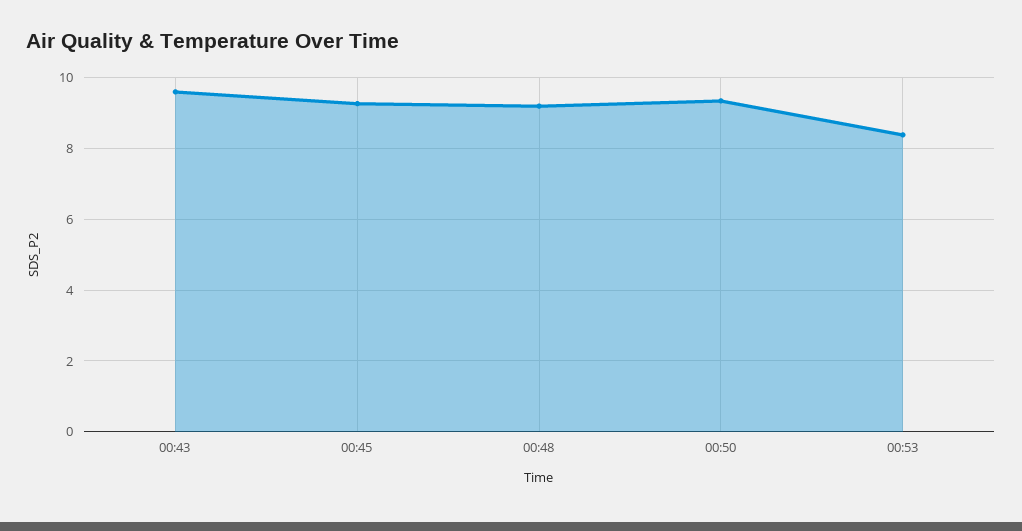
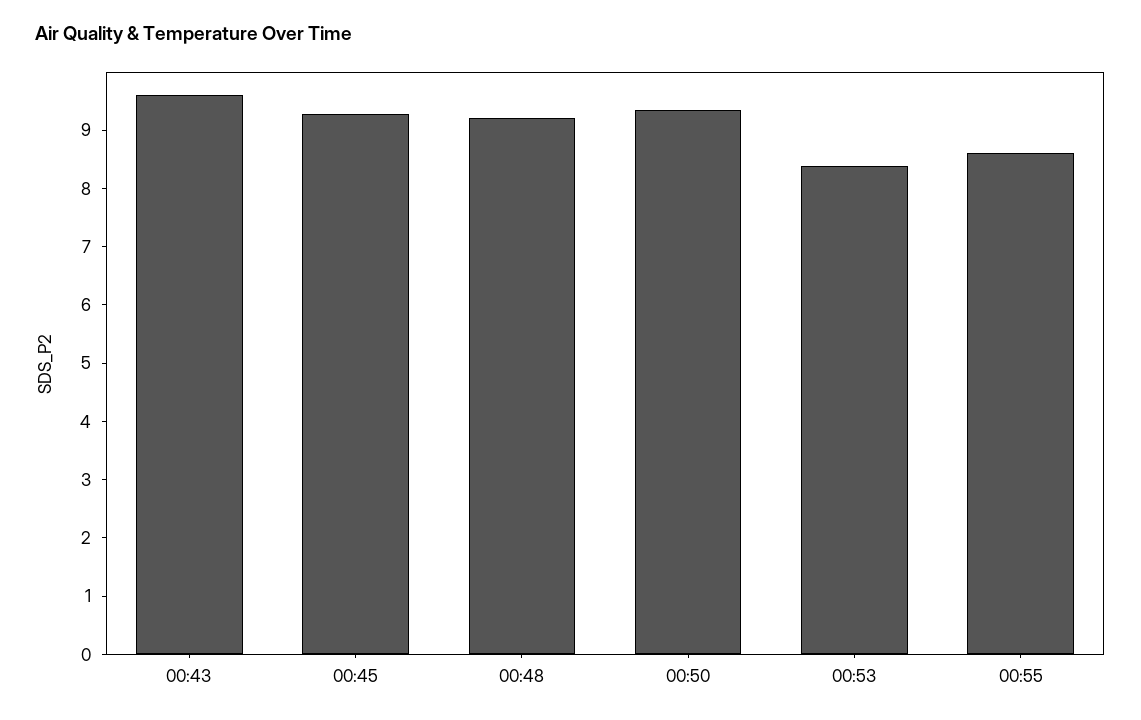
00:55: none -> 8.6

